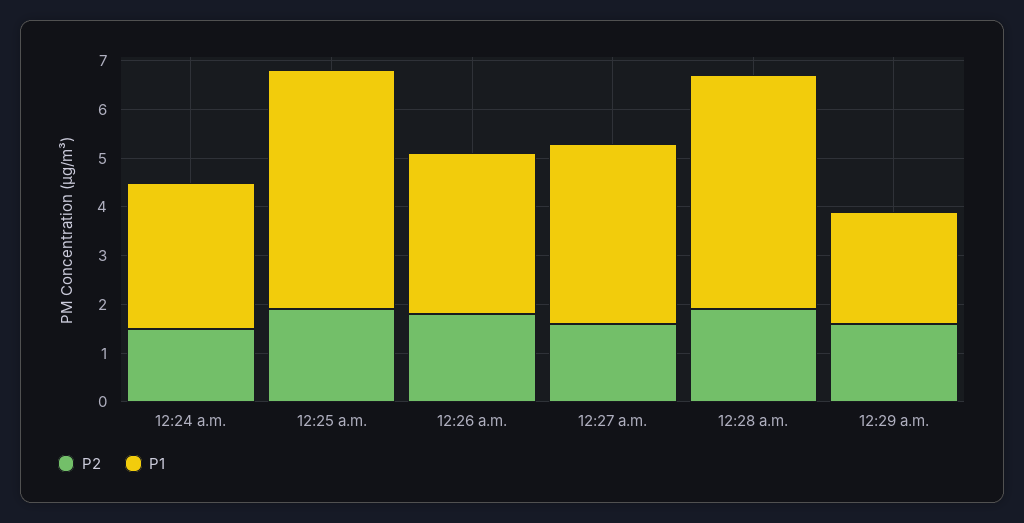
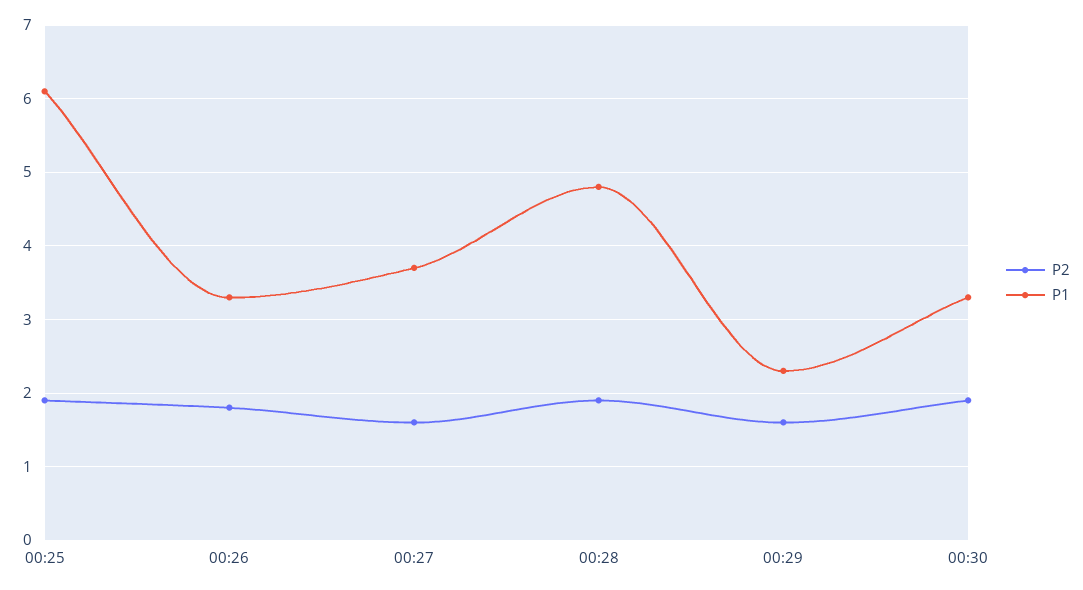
P2, 12:24 a.m.: 1.5 -> none
P1, 12:24 a.m.: 3 -> none
P1, 12:25 a.m.: 5 -> 6.1
P2, 00:30: none -> 1.9
P1, 00:30: none -> 3.3

